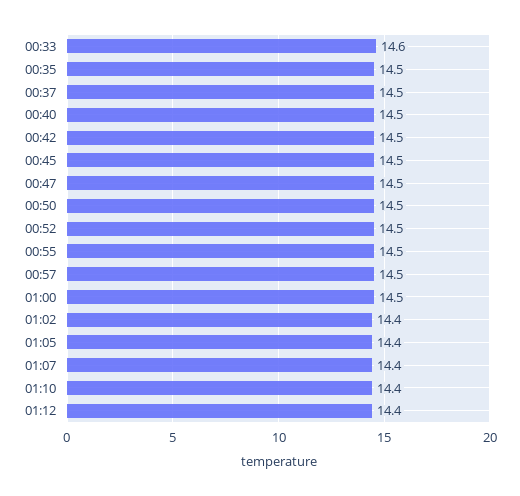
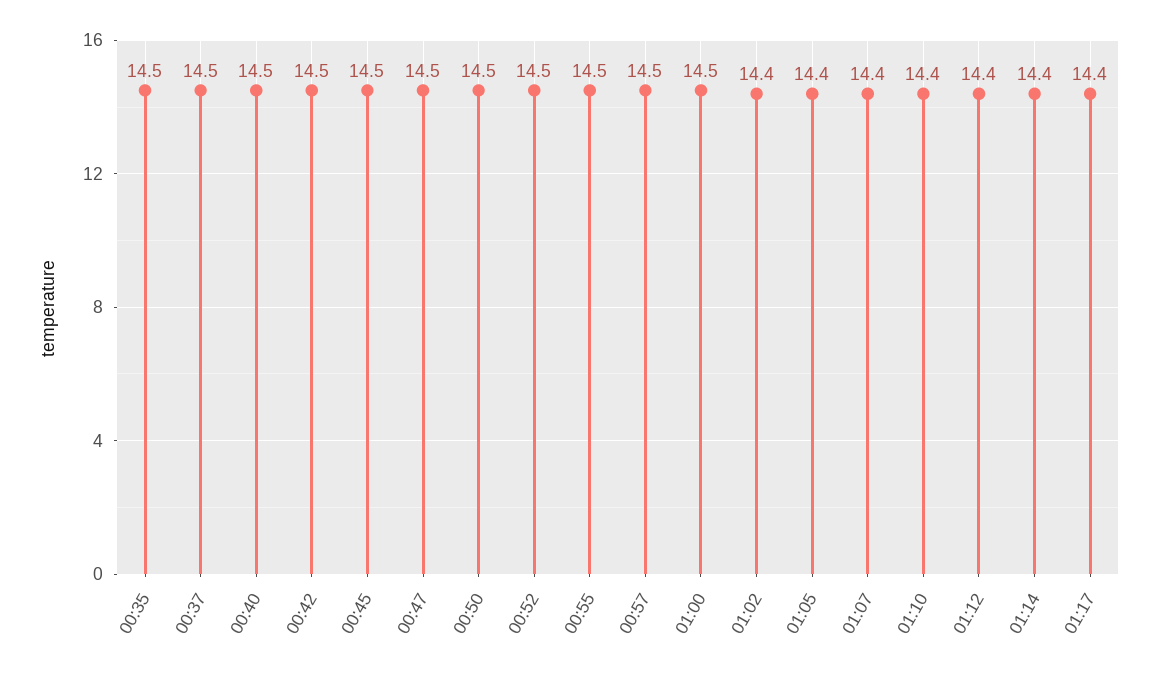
00:33: 14.6 -> none
01:14: none -> 14.4
01:17: none -> 14.4

